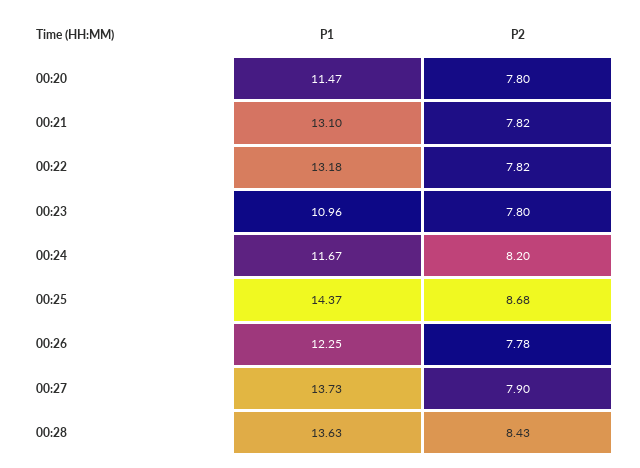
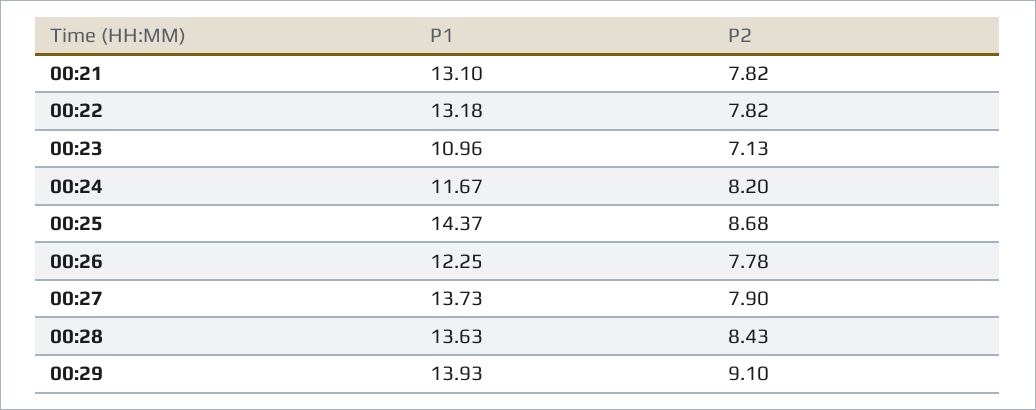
P1, 00:20: 11.47 -> none
P2, 00:20: 7.8 -> none
P2, 00:23: 7.8 -> 7.13
P1, 00:29: none -> 13.93
P2, 00:29: none -> 9.1

